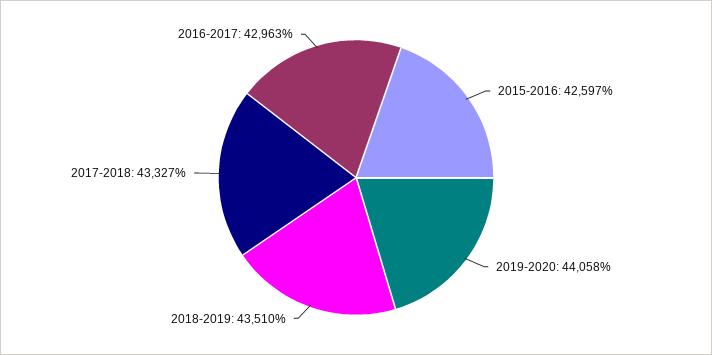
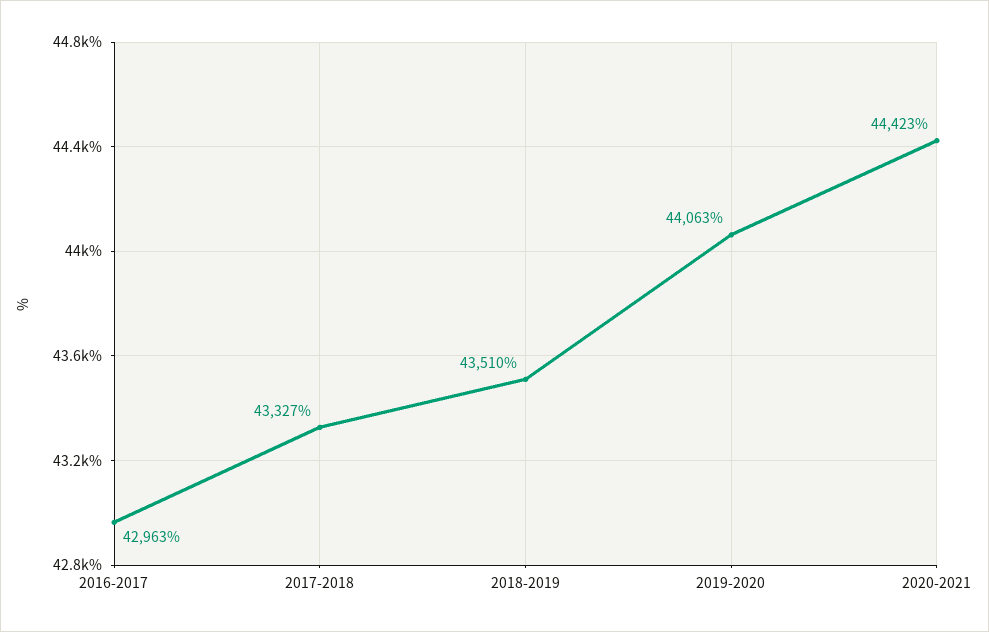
2015-2016: 42597 -> none
2019-2020: 44058 -> 44063
2020-2021: none -> 44423

